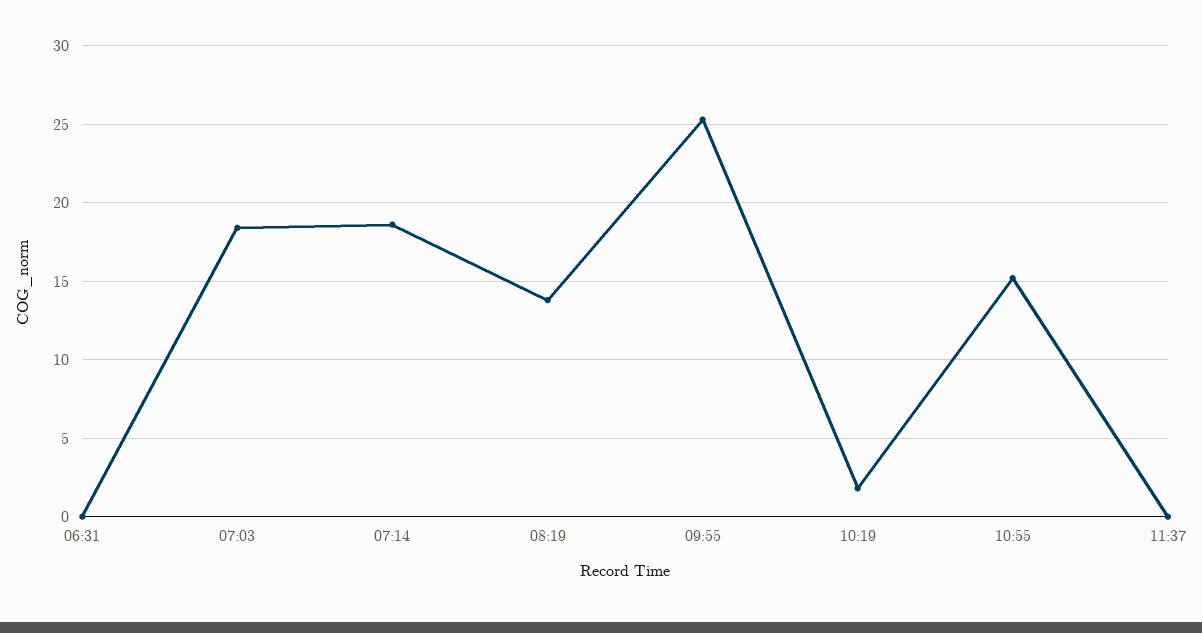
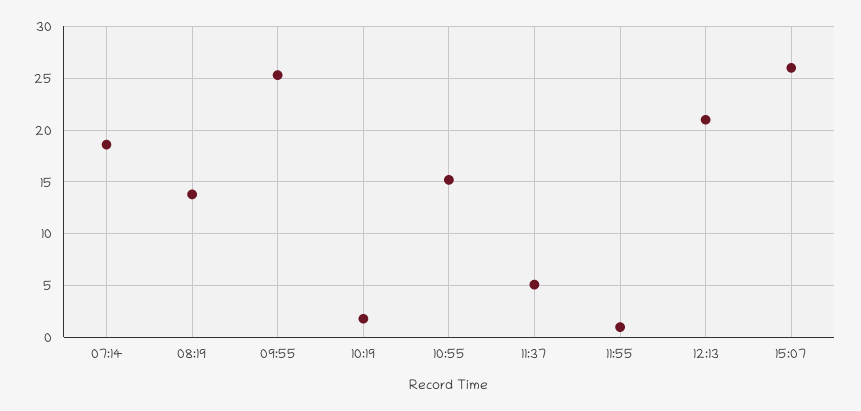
06:31: 0 -> none
07:03: 18.5 -> none
11:37: 0 -> 5
11:55: none -> 1
12:13: none -> 21
15:07: none -> 26

